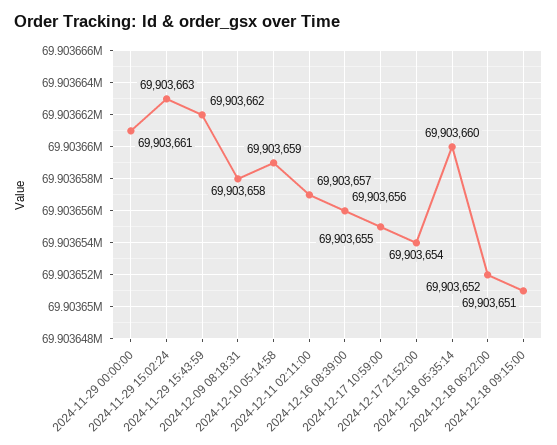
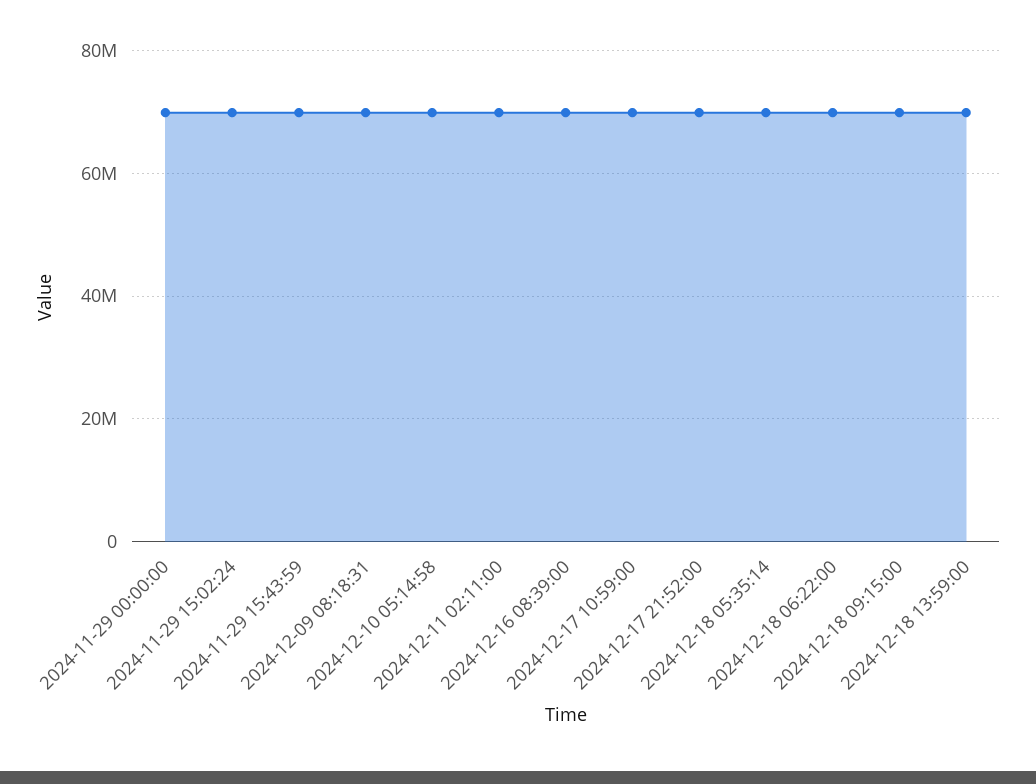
2024-12-18 13:59:00: none -> 70000000

